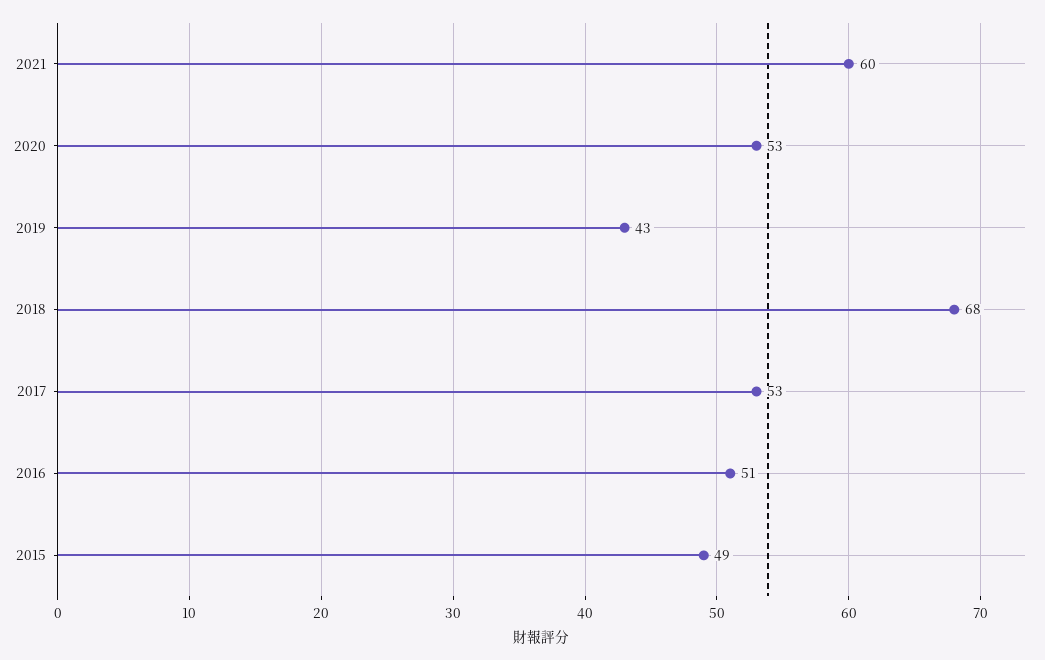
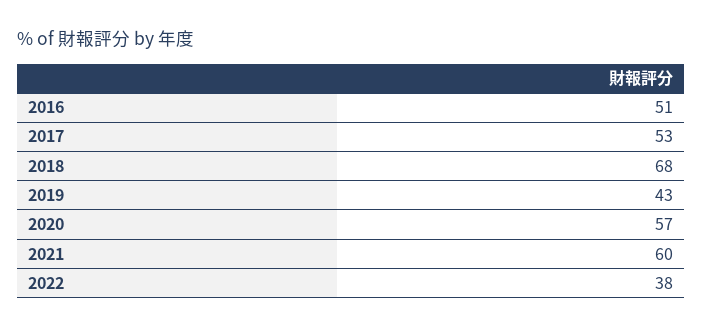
2020: 53 -> 57
2015: 49 -> none
2022: none -> 38

